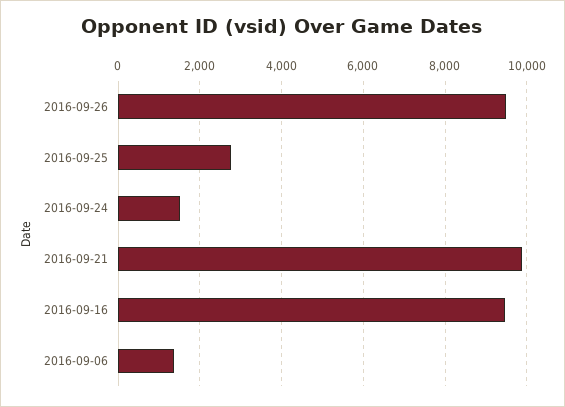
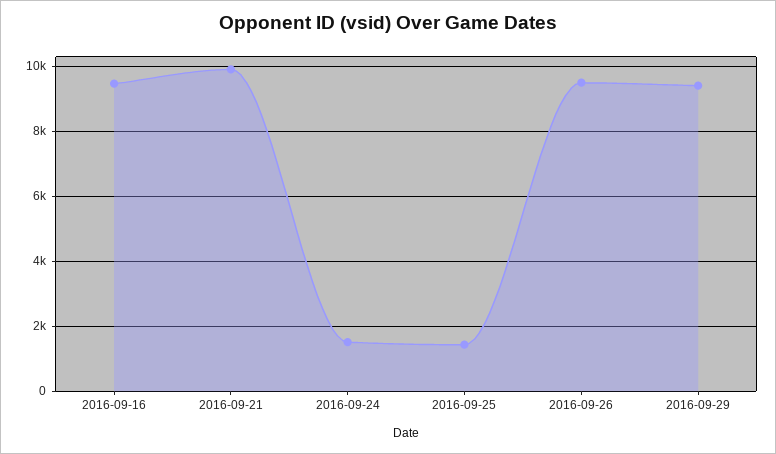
2016-09-25: 2800 -> 1400
2016-09-06: 1400 -> none
2016-09-29: none -> 9400

